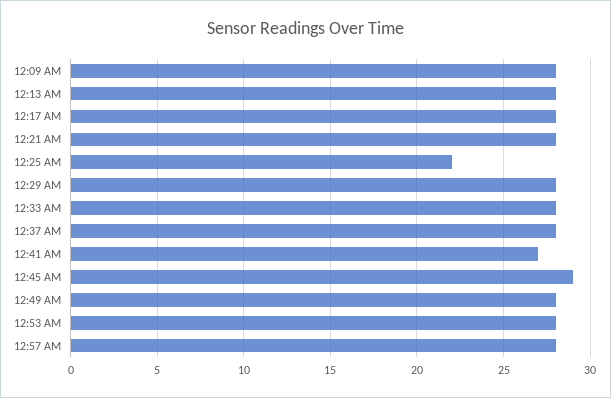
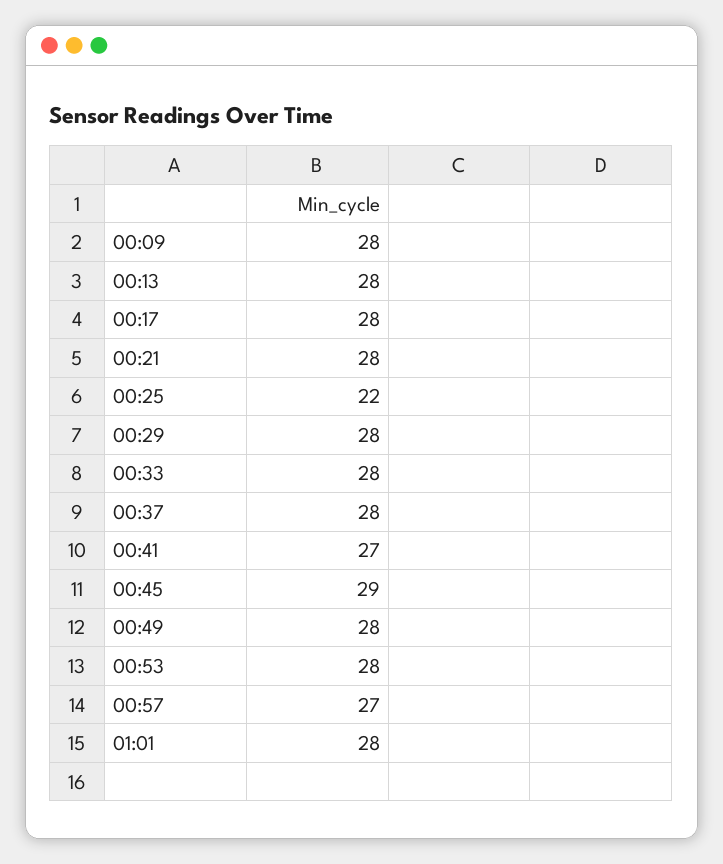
12:57 AM: 28 -> 27
01:01: none -> 28

